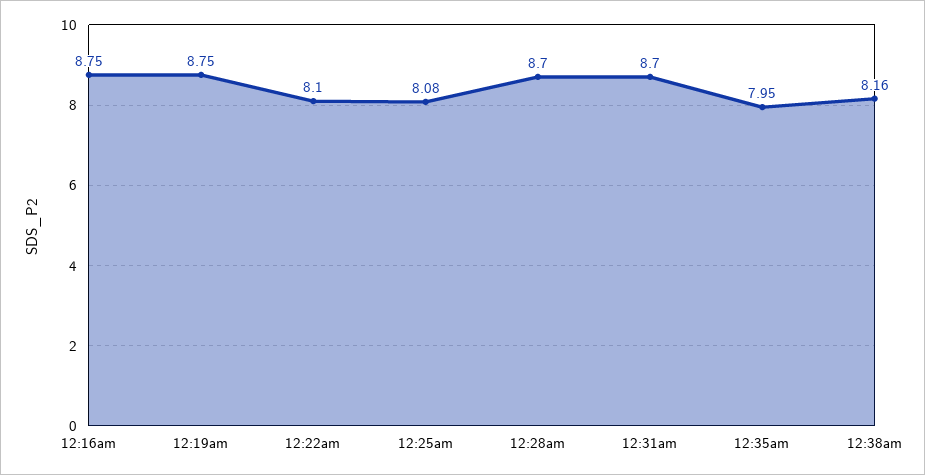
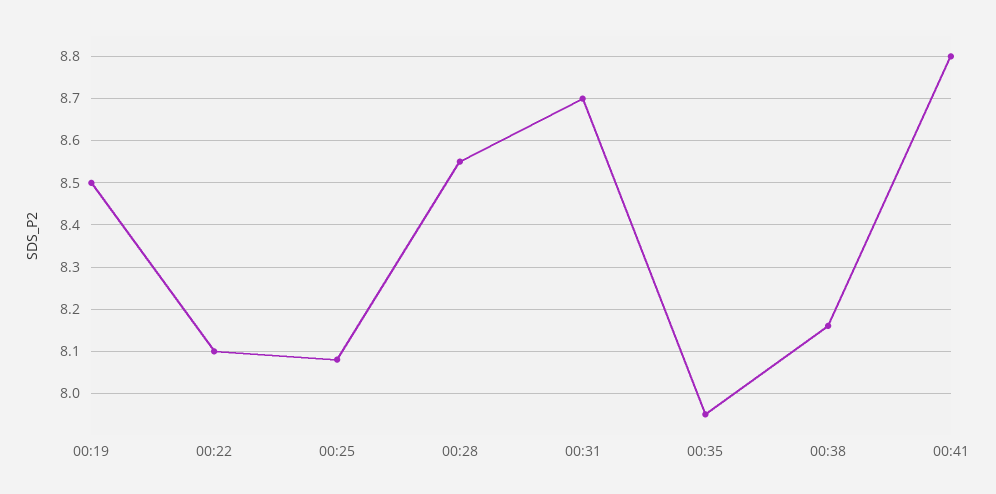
12:16am: 8.75 -> none
12:19am: 8.75 -> 8.5
12:28am: 8.7 -> 8.55
00:41: none -> 8.8

